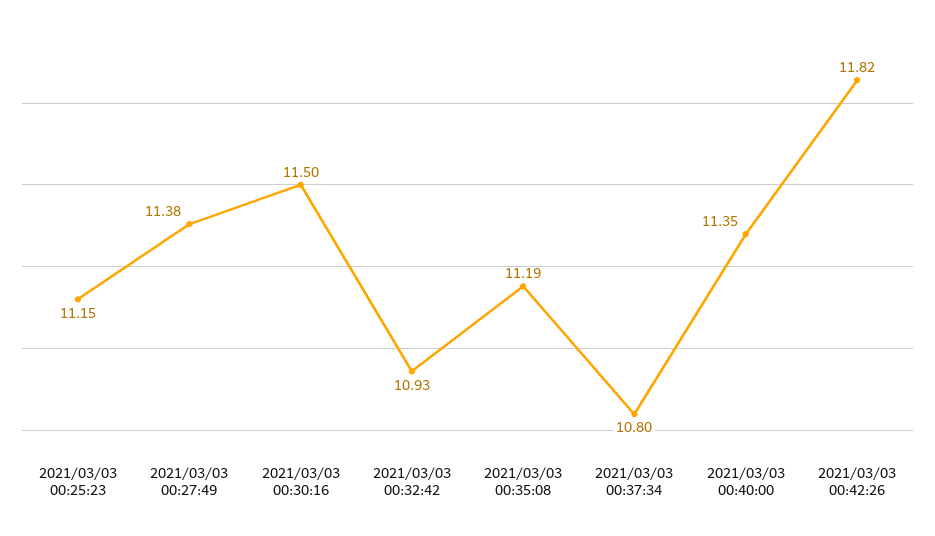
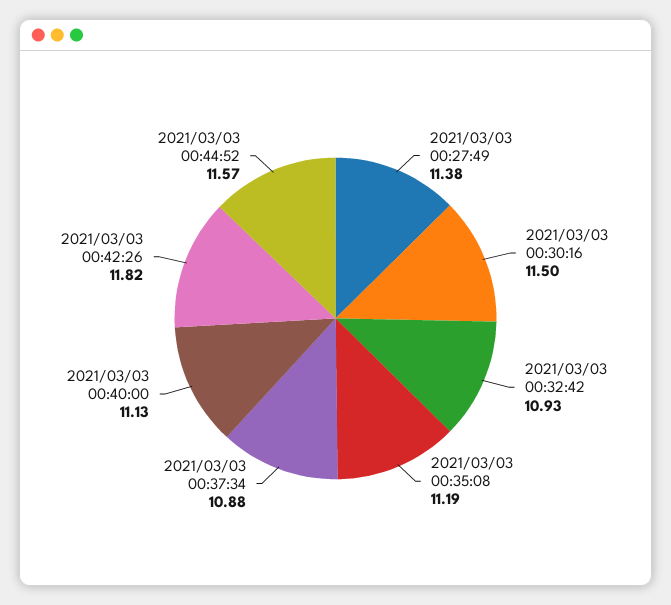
2021/03/03 00:25:23: 11.15 -> none
2021/03/03 00:37:34: 10.8 -> 10.88
2021/03/03 00:40:00: 11.35 -> 11.13
2021/03/03 00:44:52: none -> 11.57

